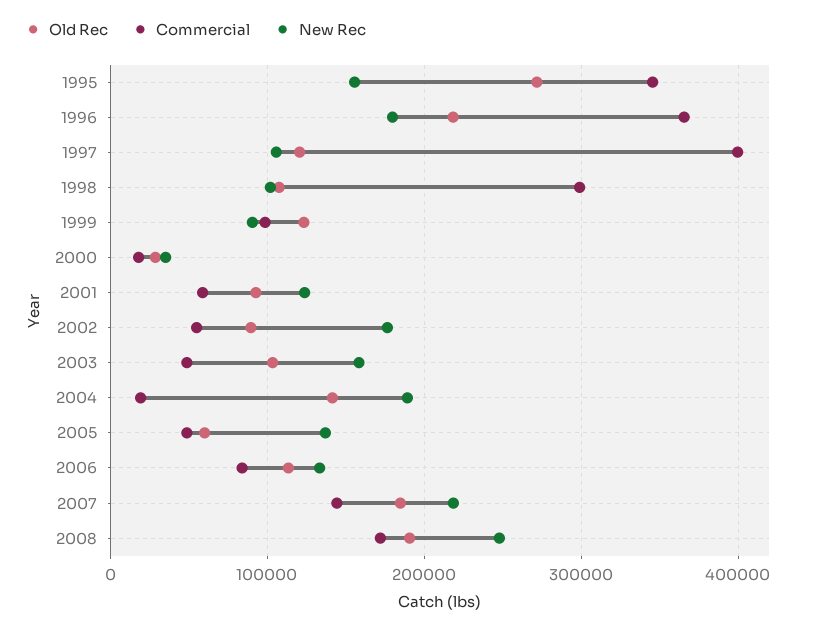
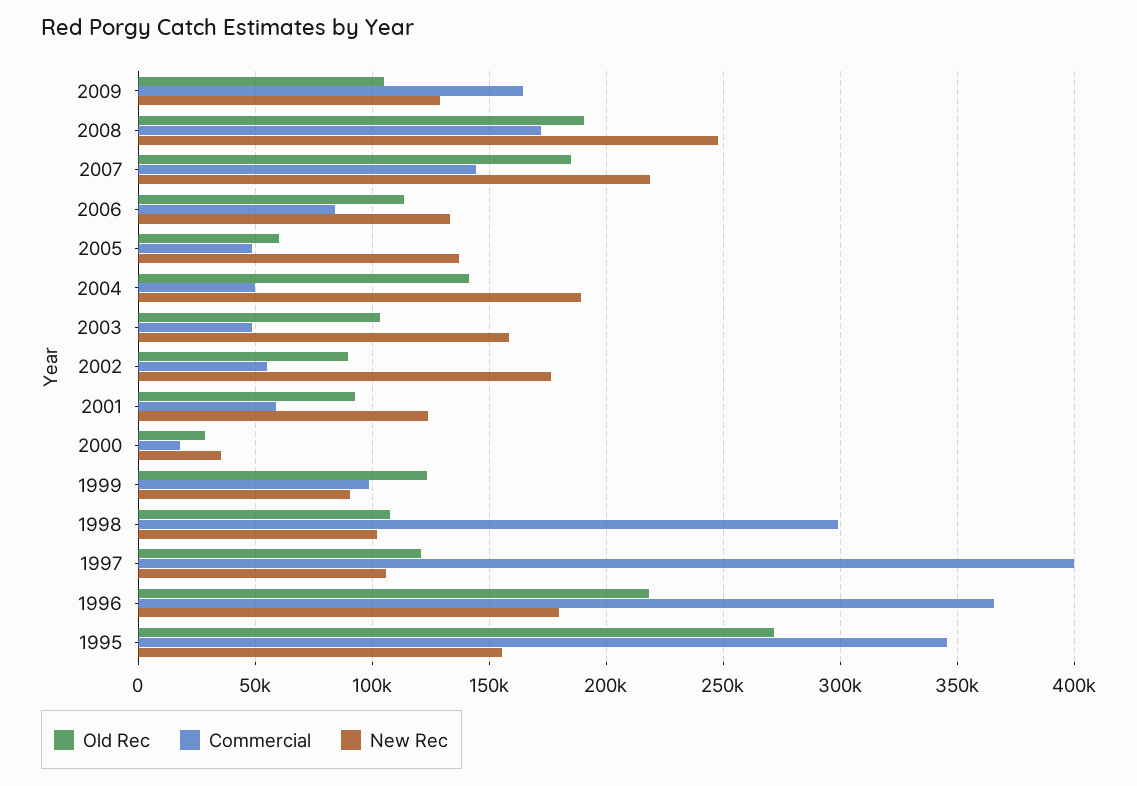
Commercial, 2004: 20000 -> 50000
Old Rec, 2009: none -> 105000
Commercial, 2009: none -> 165000
New Rec, 2009: none -> 130000

